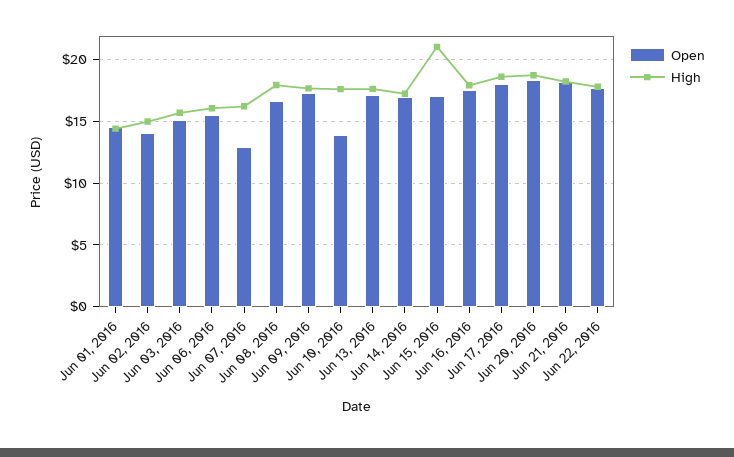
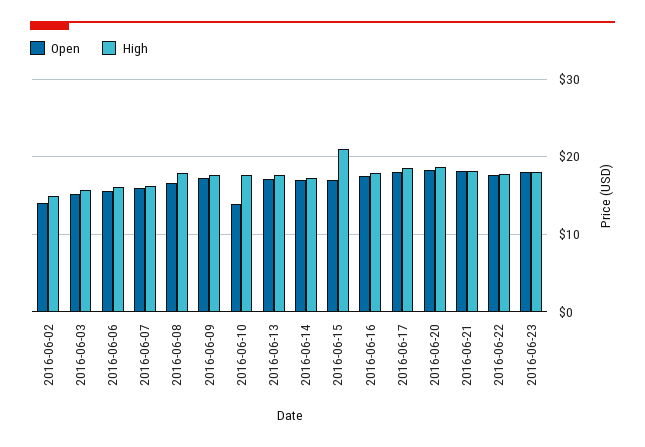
Open, Jun 01, 2016: 14.5 -> none
High, Jun 01, 2016: 14.5 -> none
Open, Jun 07, 2016: 13 -> 16
Open, 2016-06-23: none -> 18
High, 2016-06-23: none -> 18

